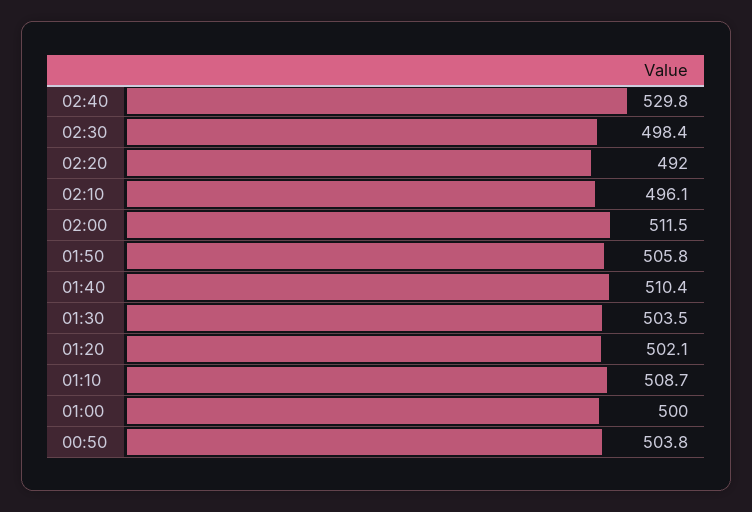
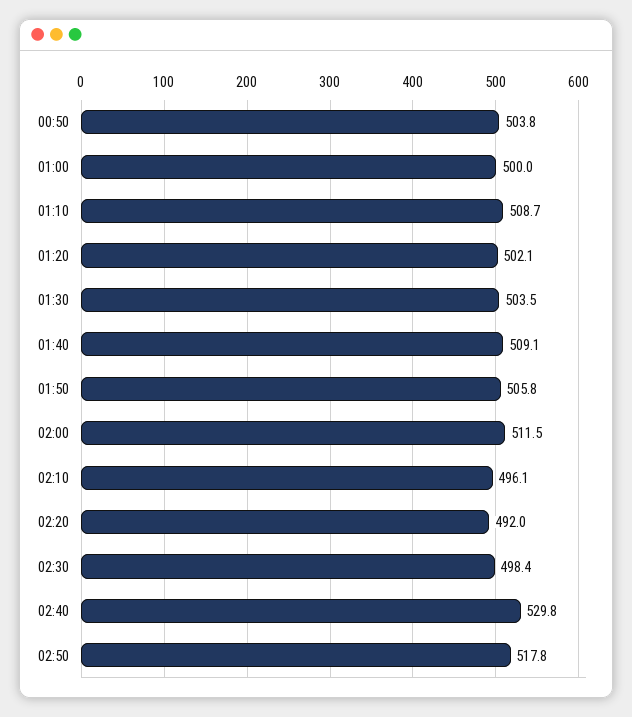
01:40: 510.4 -> 509.1
02:50: none -> 517.8

